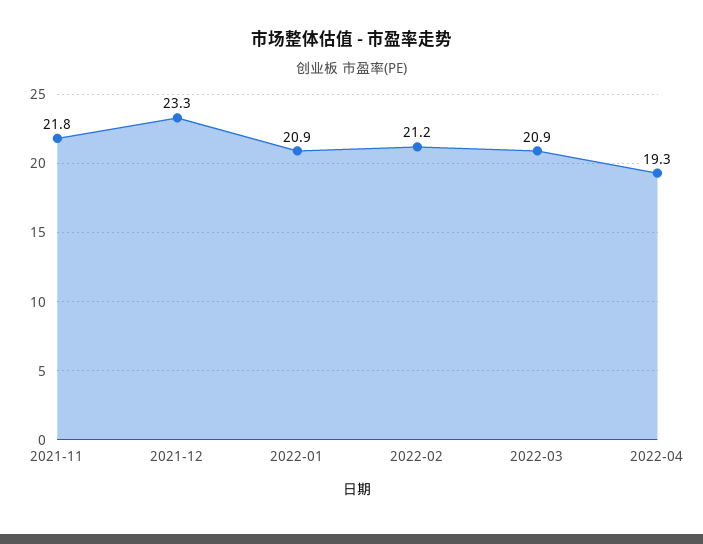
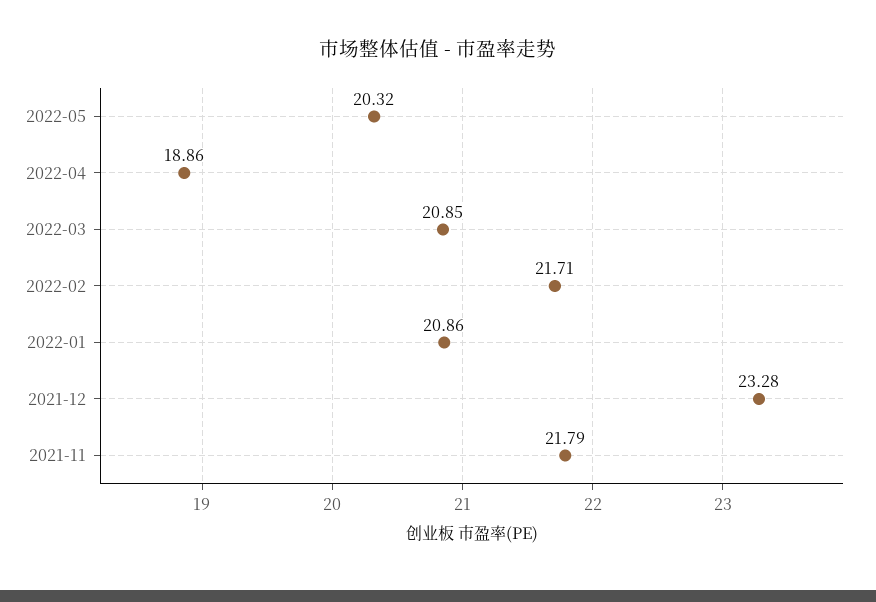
2022-02: 21.2 -> 21.71
2022-04: 19.3 -> 18.86
2022-05: none -> 20.32

